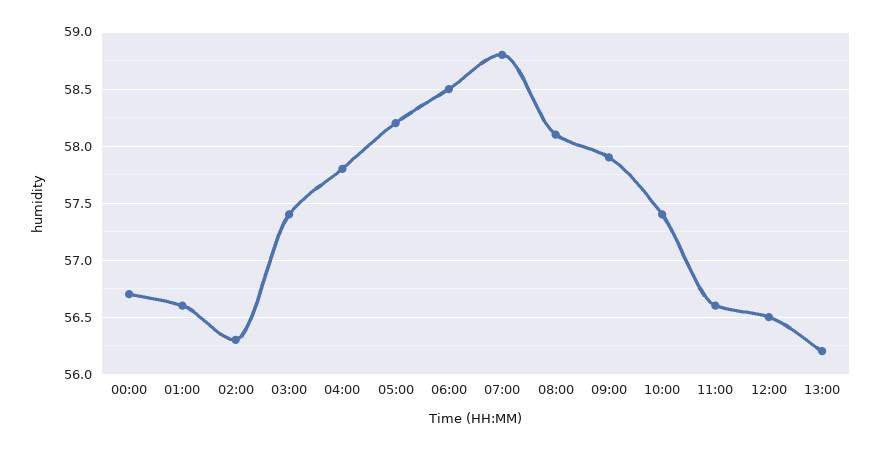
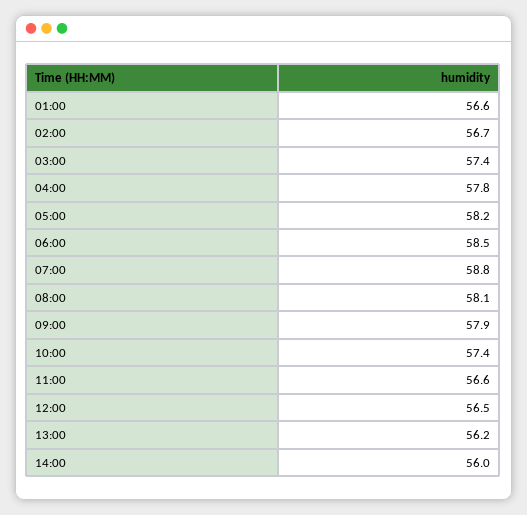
00:00: 56.7 -> none
02:00: 56.3 -> 56.7
14:00: none -> 56

